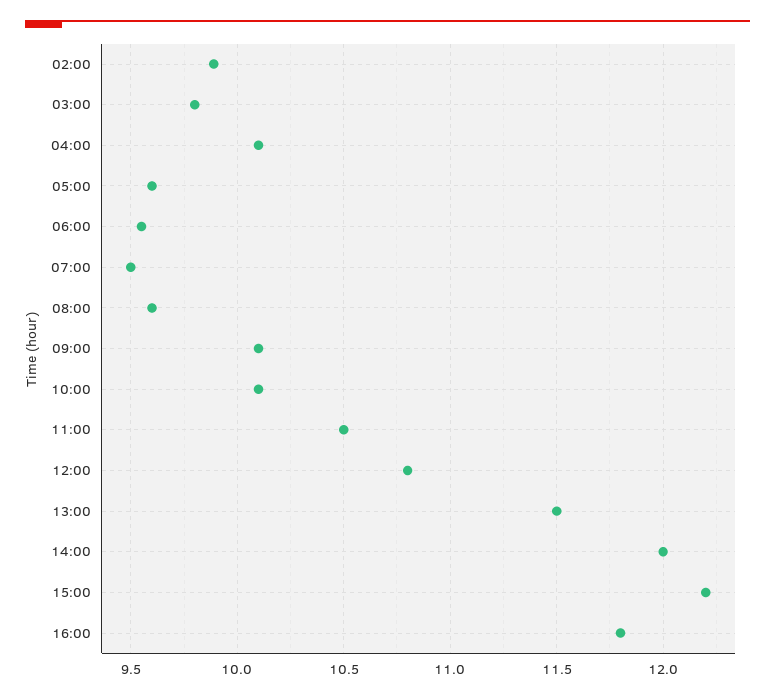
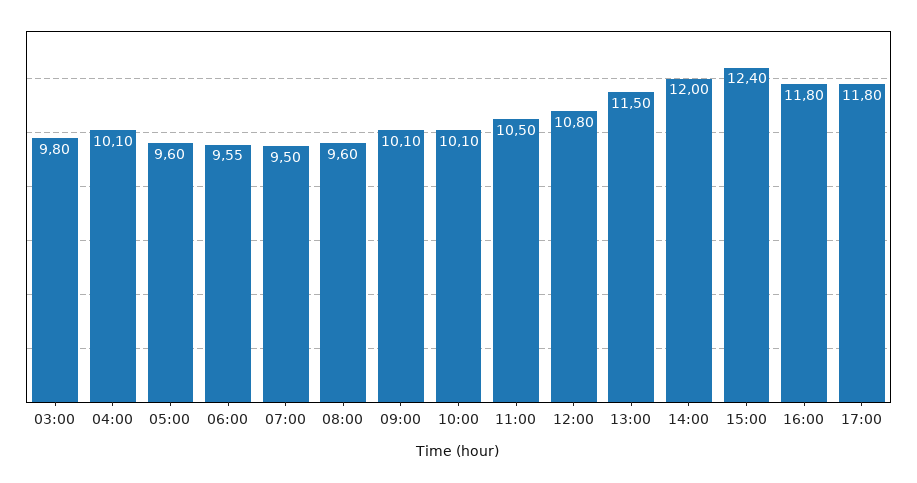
02:00: 9.9 -> none
15:00: 12.2 -> 12.4
17:00: none -> 11.8

